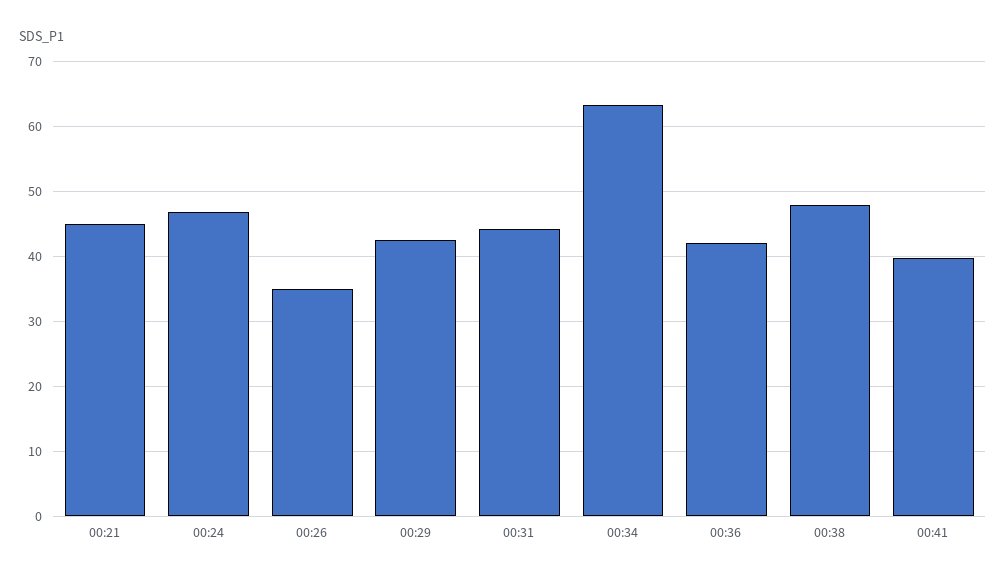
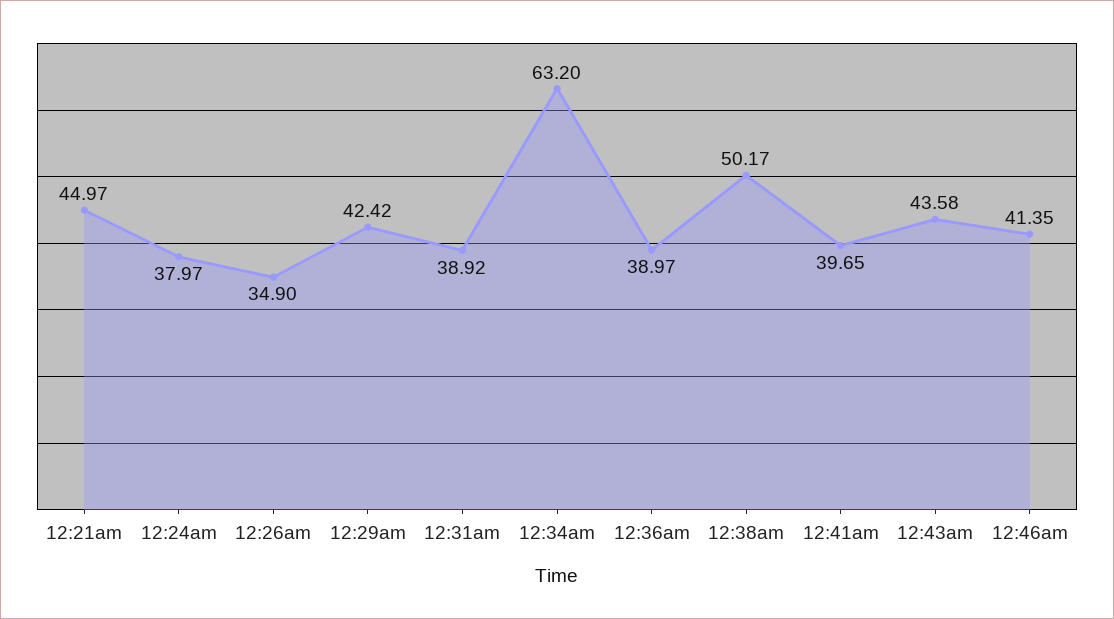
00:24: 47 -> 37.97
00:31: 44 -> 38.92
00:36: 42 -> 38.97
00:38: 48 -> 50.17
12:43am: none -> 43.58
12:46am: none -> 41.35

